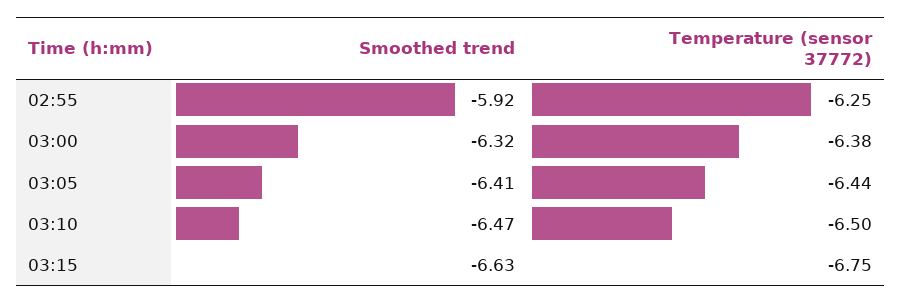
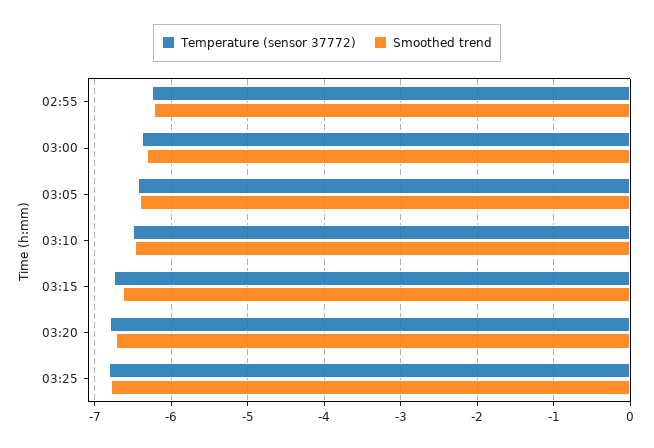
Smoothed trend, 02:55: -5.92 -> -6.2
Temperature (sensor 37772), 03:20: none -> -6.8
Smoothed trend, 03:20: none -> -6.7
Temperature (sensor 37772), 03:25: none -> -6.8
Smoothed trend, 03:25: none -> -6.8

